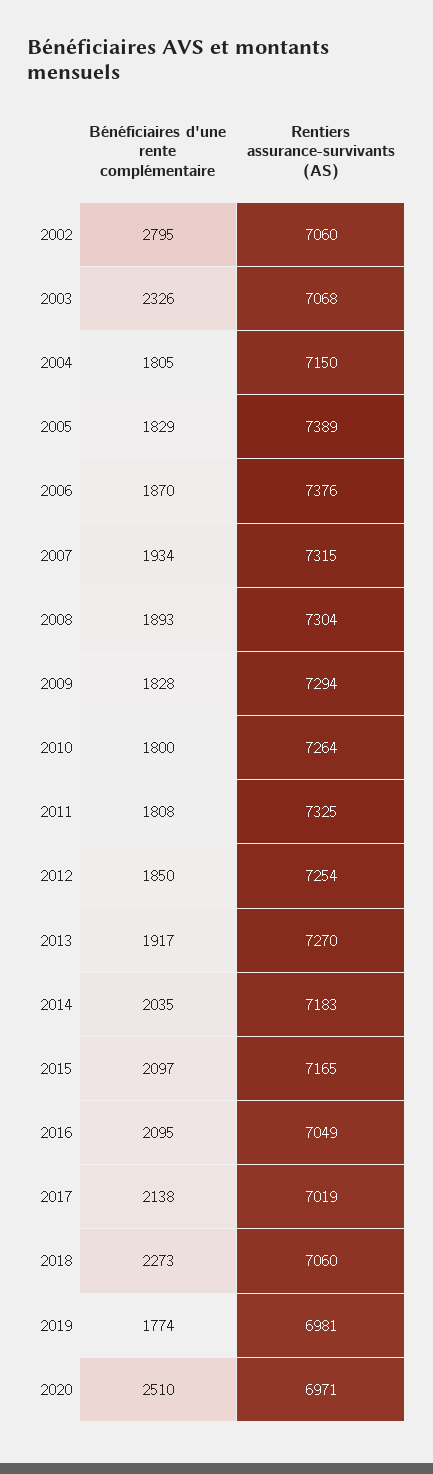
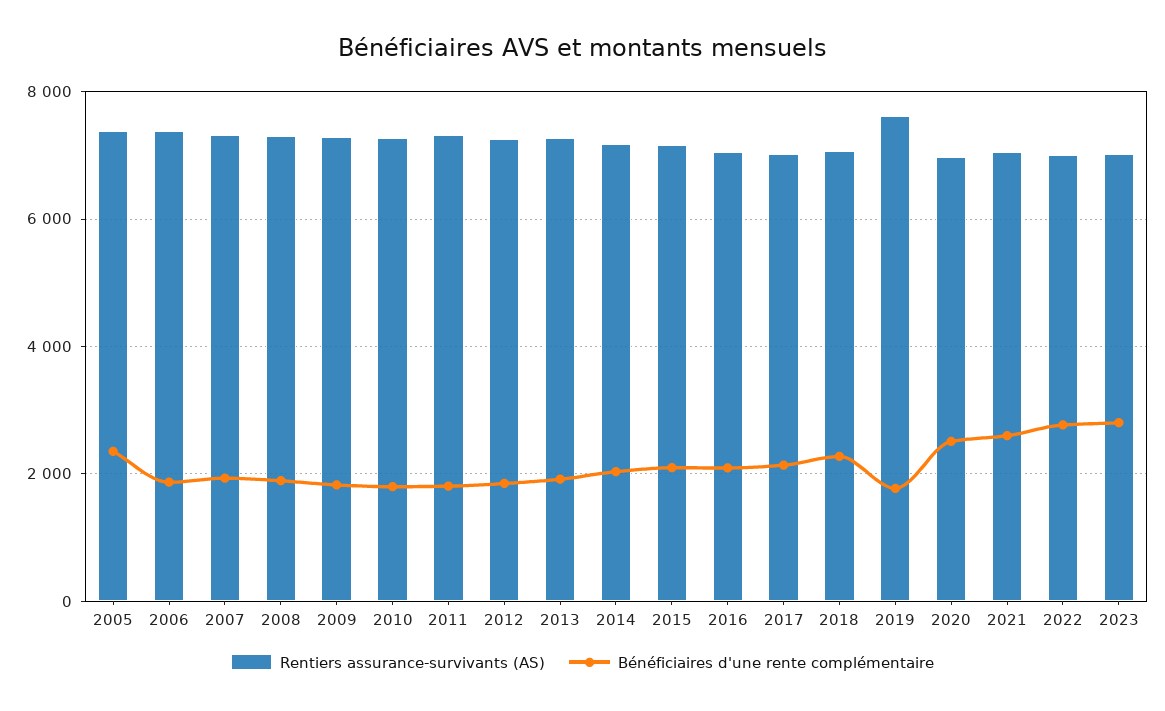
Bénéficiaires d'une rente complémentaire, 2002: 2795 -> none
Rentiers assurance-survivants (AS), 2002: 7060 -> none
Bénéficiaires d'une rente complémentaire, 2003: 2326 -> none
Rentiers assurance-survivants (AS), 2003: 7068 -> none
Bénéficiaires d'une rente complémentaire, 2004: 1805 -> none
Rentiers assurance-survivants (AS), 2004: 7150 -> none
Bénéficiaires d'une rente complémentaire, 2005: 1829 -> 2400
Rentiers assurance-survivants (AS), 2019: 6981 -> 7600
Rentiers assurance-survivants (AS), 2021: none -> 7000
Bénéficiaires d'une rente complémentaire, 2021: none -> 2600
Rentiers assurance-survivants (AS), 2022: none -> 7000
Bénéficiaires d'une rente complémentaire, 2022: none -> 2800
Rentiers assurance-survivants (AS), 2023: none -> 7000
Bénéficiaires d'une rente complémentaire, 2023: none -> 2800

